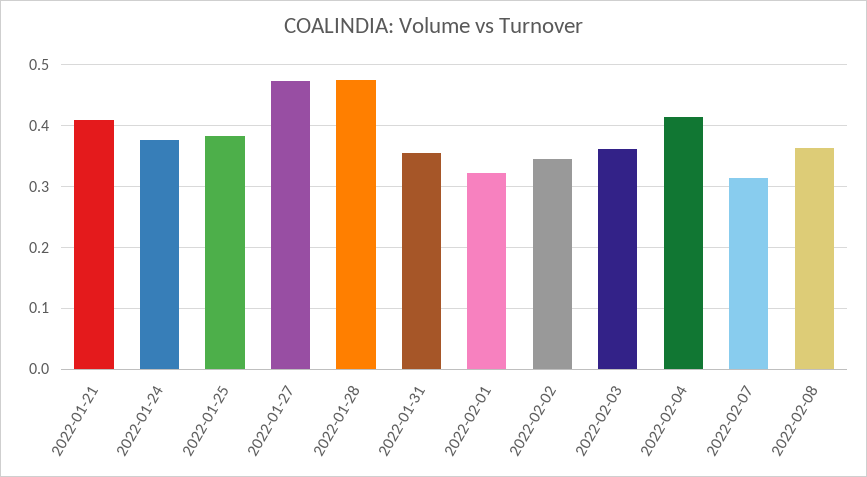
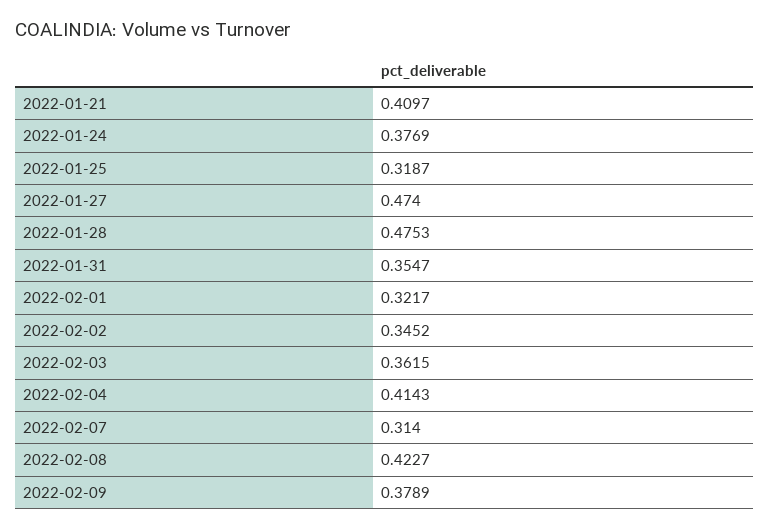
2022-01-25: 0.38 -> 0.3187
2022-02-08: 0.36 -> 0.4227
2022-02-09: none -> 0.3789

